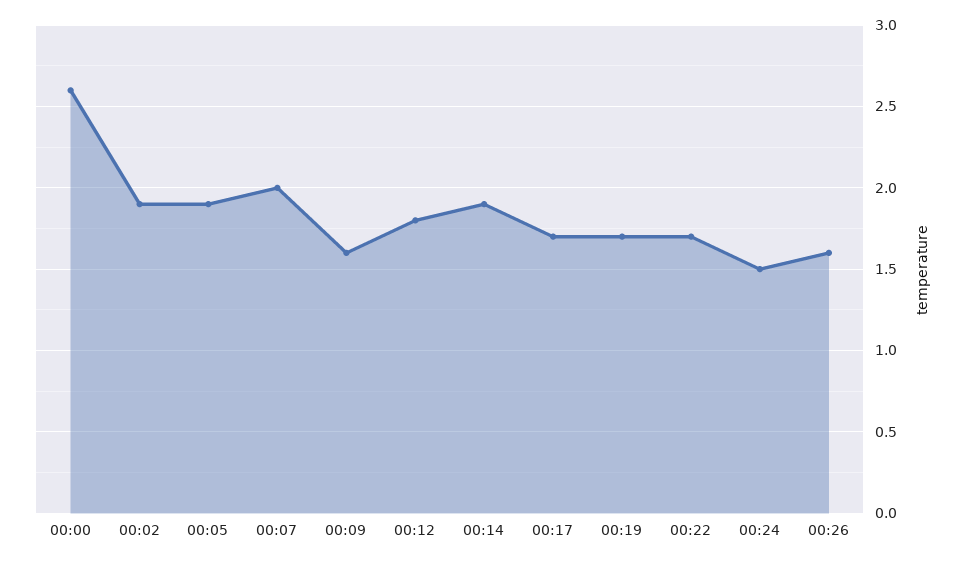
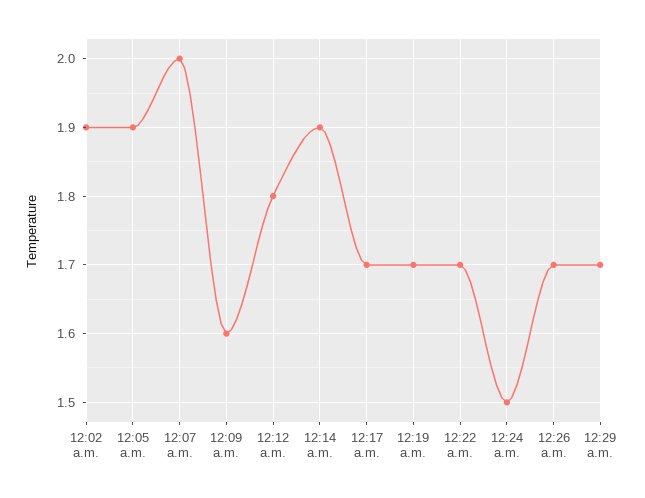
00:00: 2.6 -> none
00:26: 1.6 -> 1.7
12:29 a.m.: none -> 1.7

